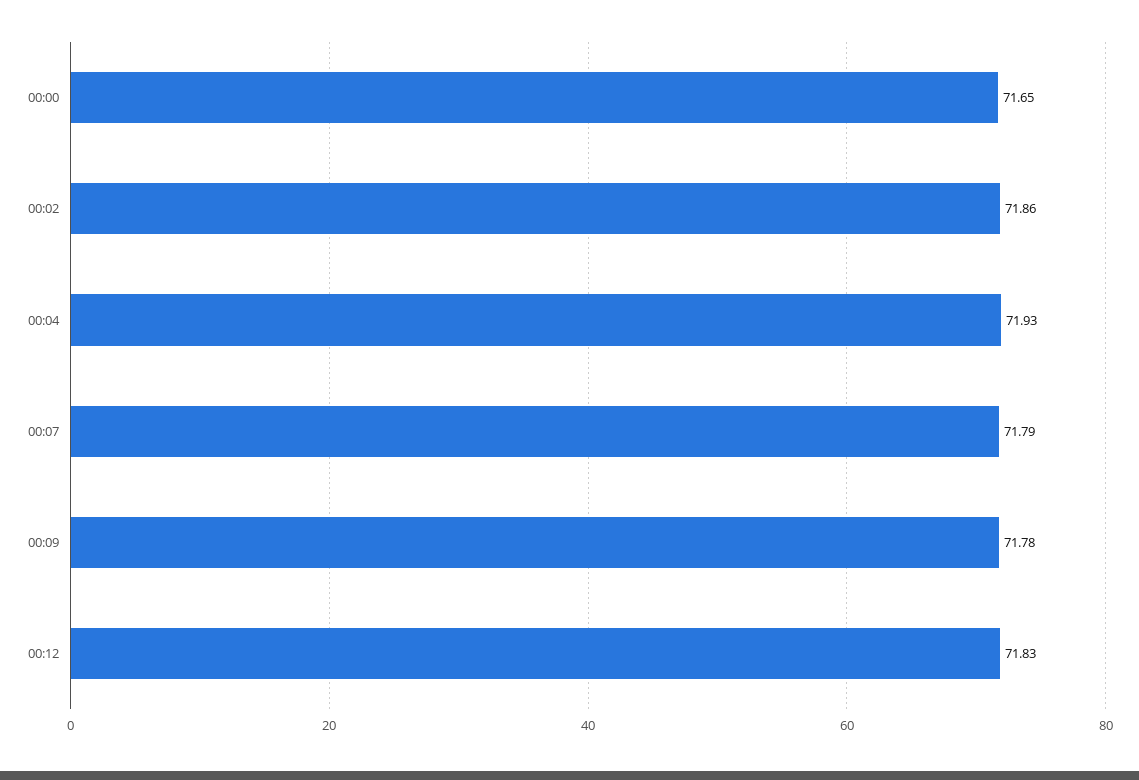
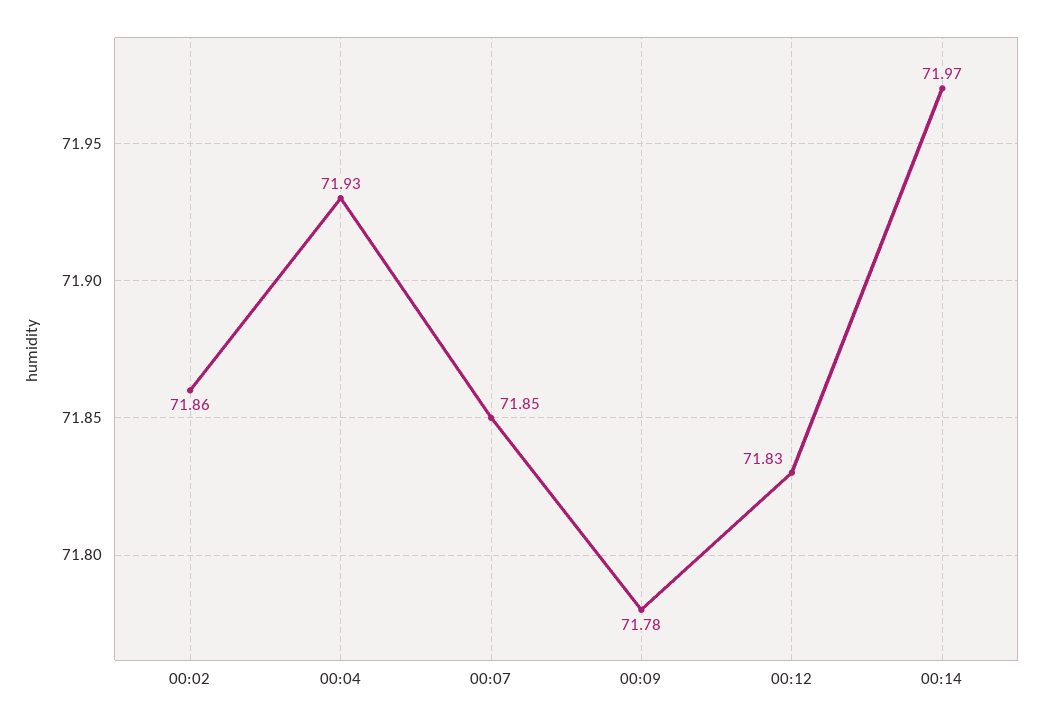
00:00: 71.65 -> none
00:07: 71.79 -> 71.85
00:14: none -> 71.97

